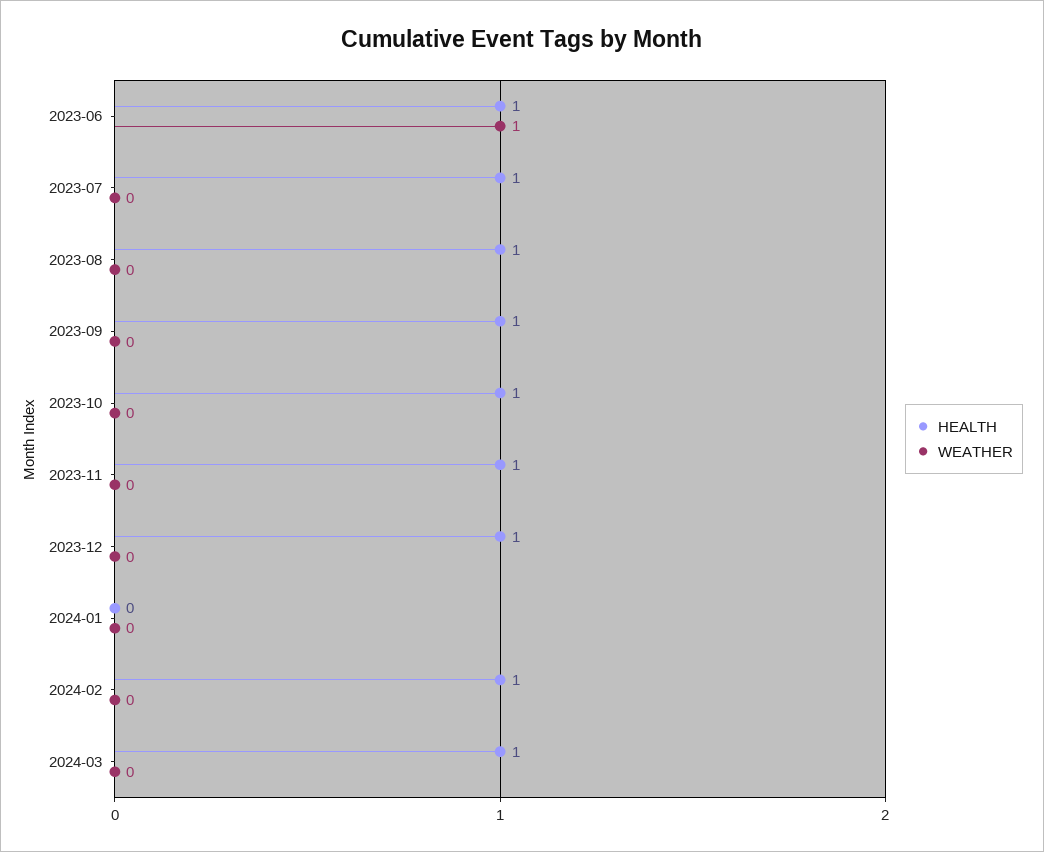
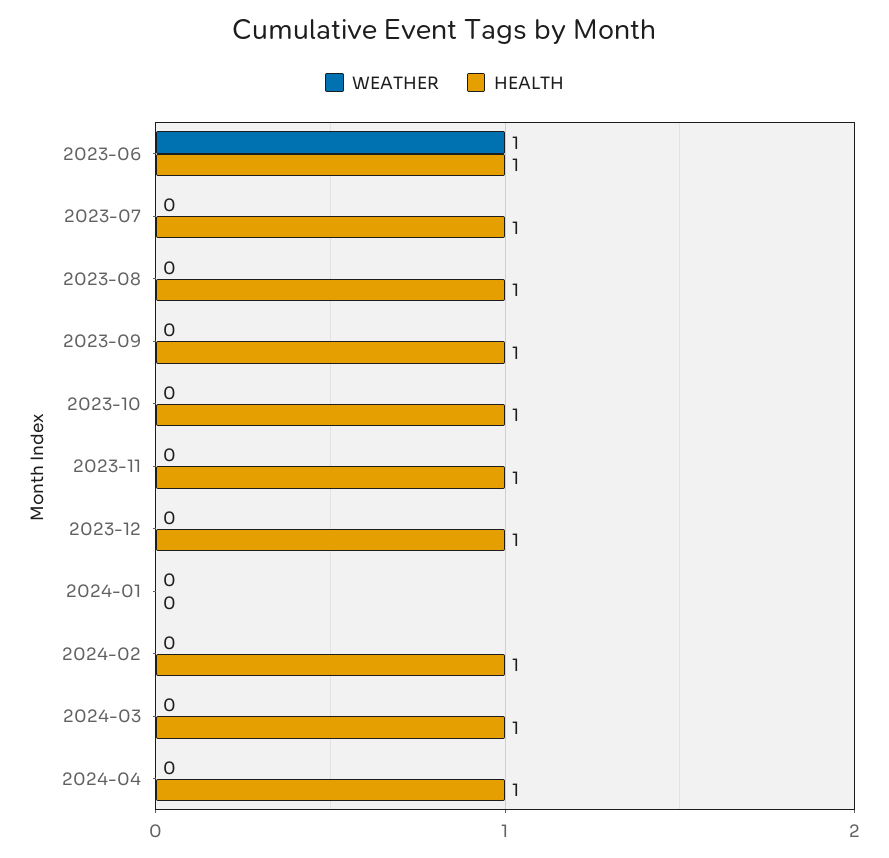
WEATHER, 2024-04: none -> 0
HEALTH, 2024-04: none -> 1

